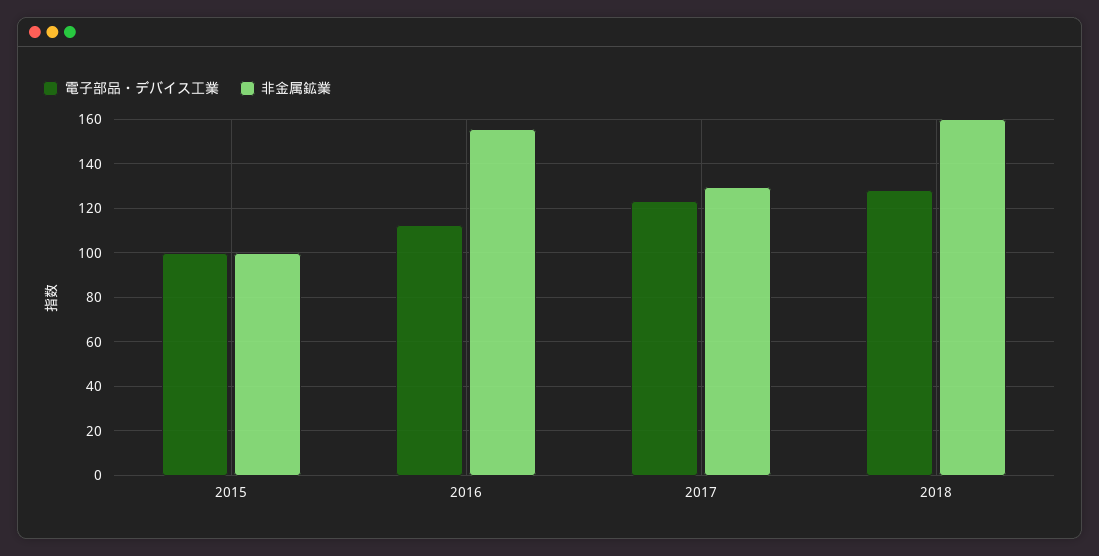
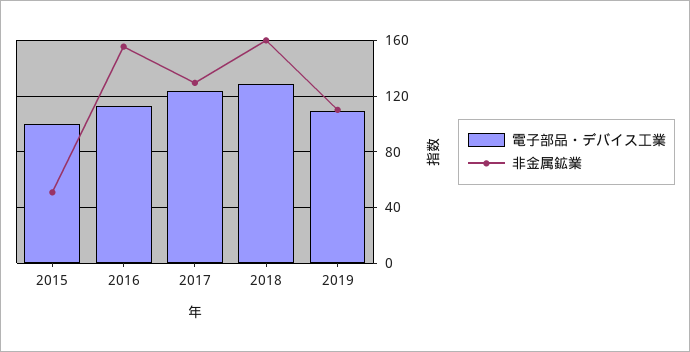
非金属鉱業, 2015: 100 -> 50
電子部品・デバイス工業, 2019: none -> 110
非金属鉱業, 2019: none -> 110

